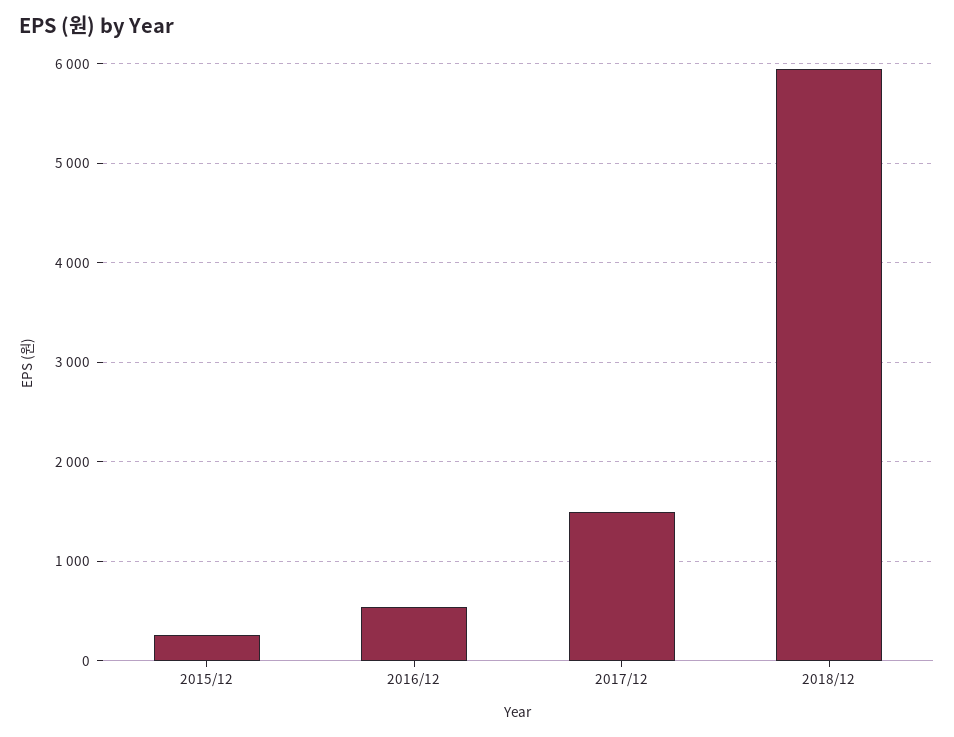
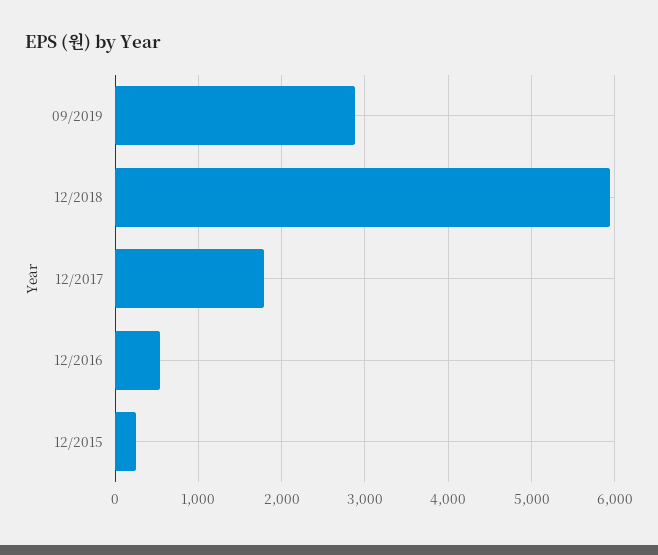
2017/12: 1500 -> 1800
09/2019: none -> 2900

